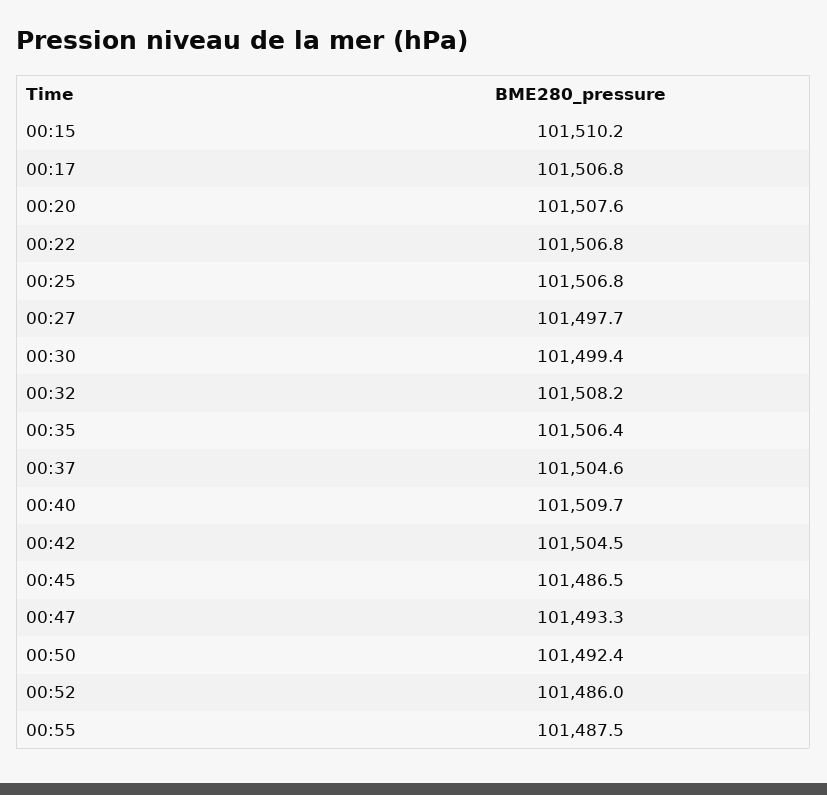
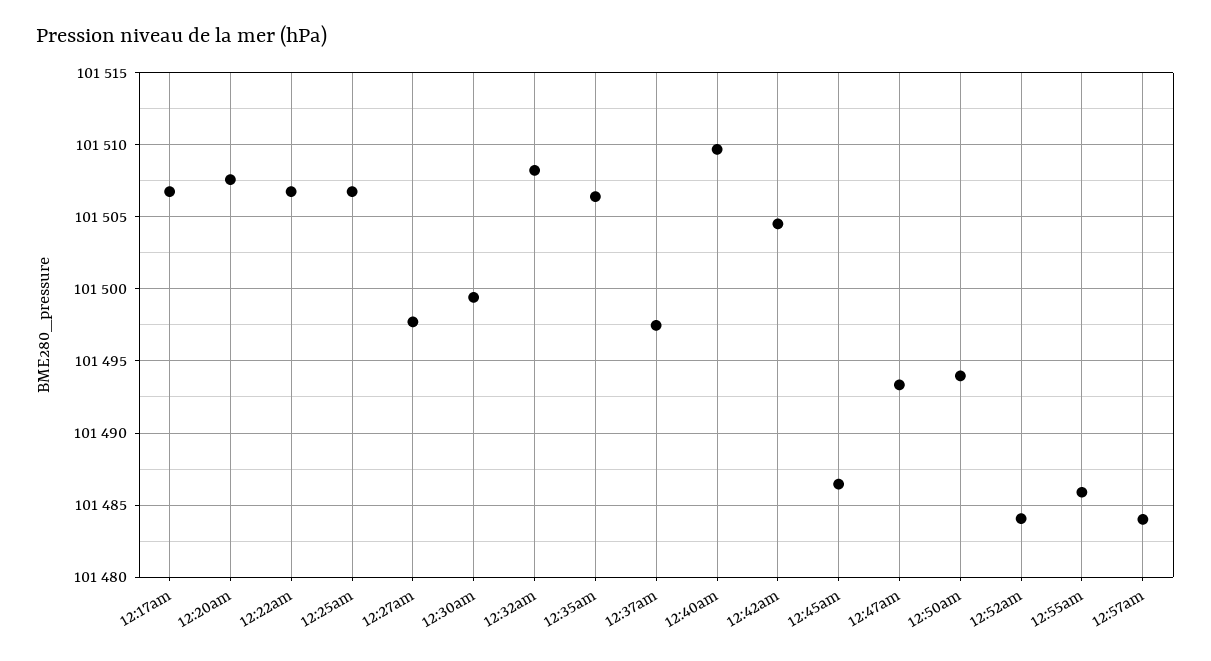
00:15: 101510.2 -> none
00:37: 101504.6 -> 101497.5
00:50: 101492.4 -> 101494
00:52: 101486 -> 101484
00:55: 101487.5 -> 101486
12:57am: none -> 101484

